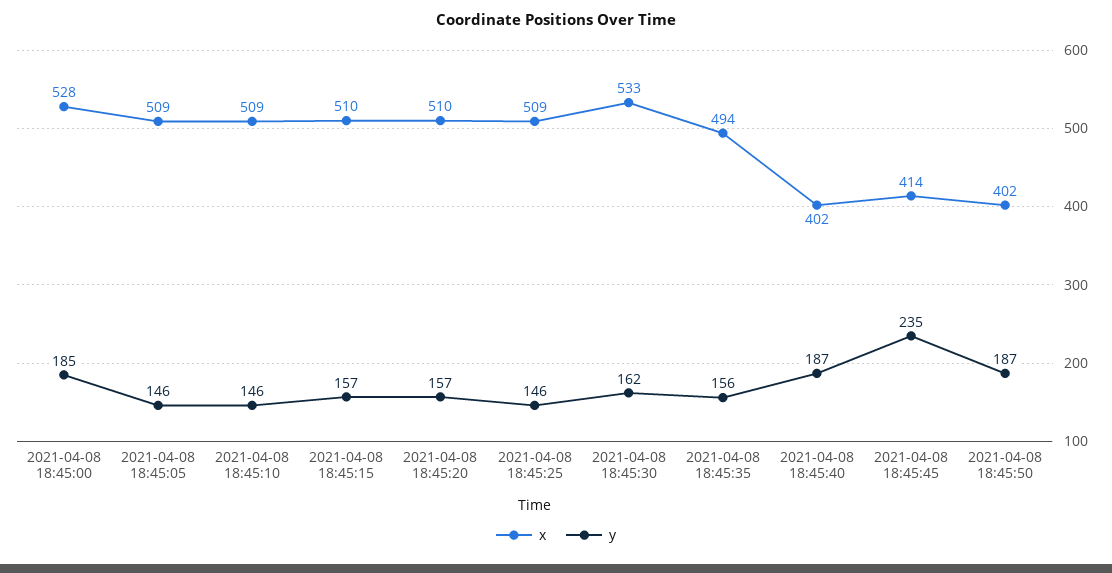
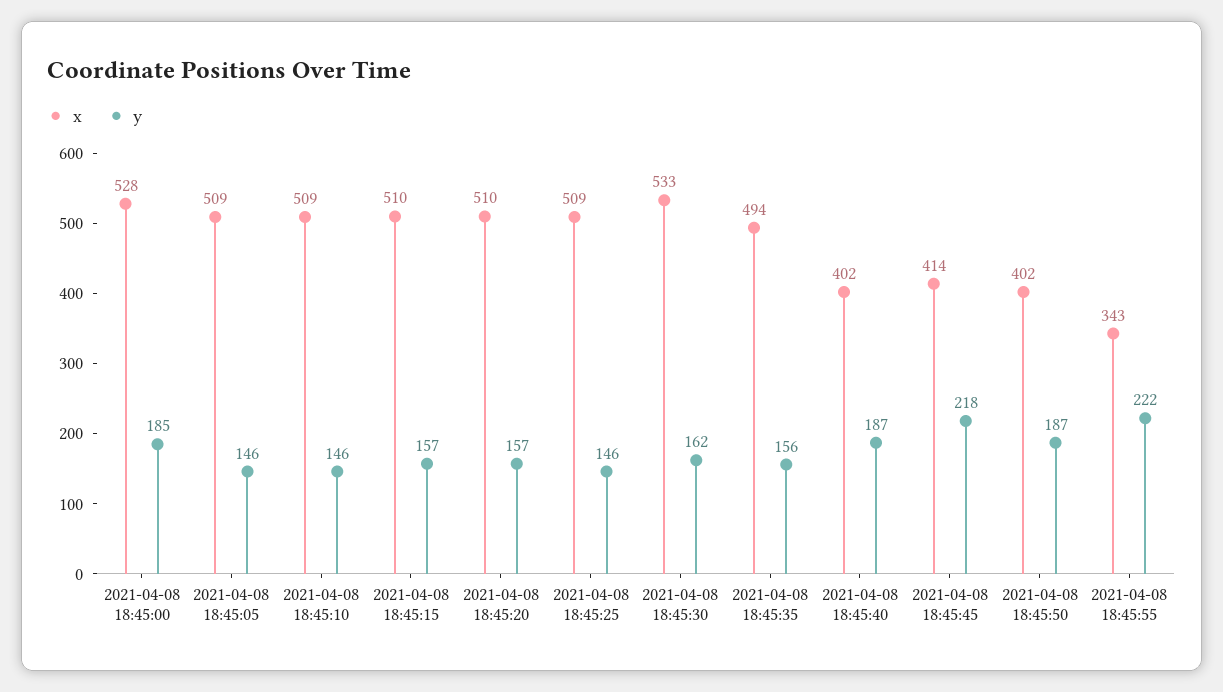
y, 2021-04-08 18:45:45: 235 -> 218
x, 2021-04-08 18:45:55: none -> 343
y, 2021-04-08 18:45:55: none -> 222

